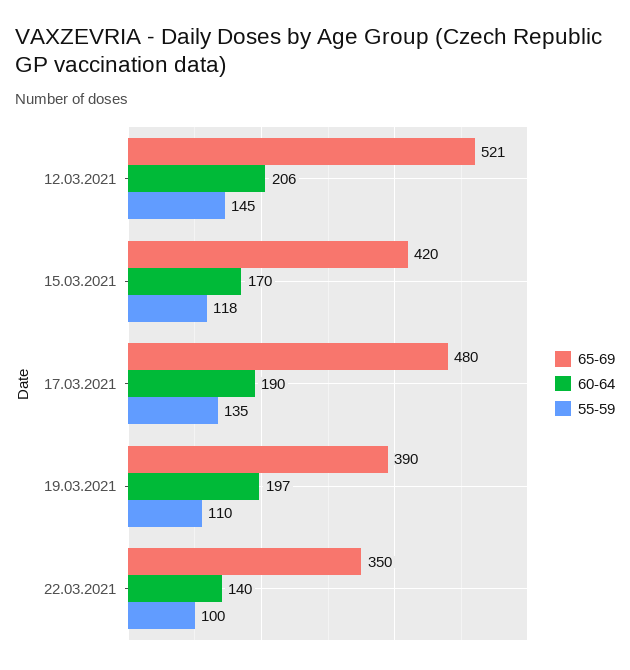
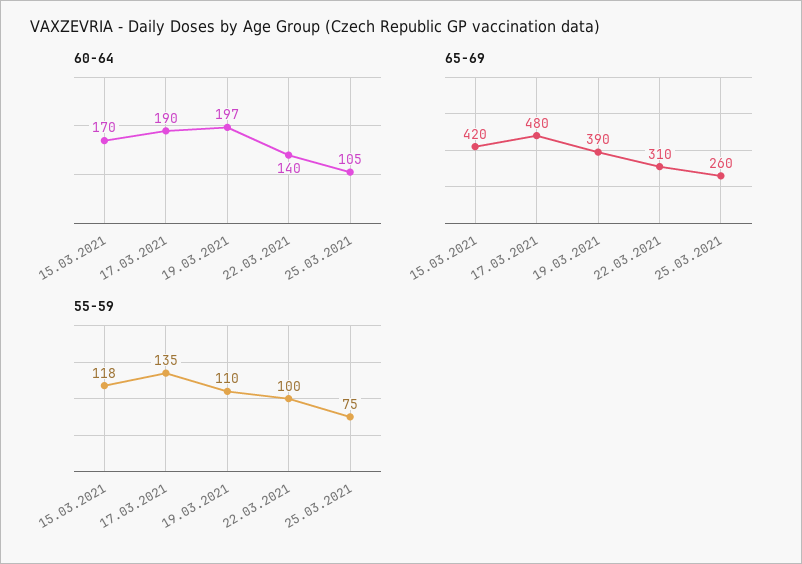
65-69, 12.03.2021: 521 -> none
60-64, 12.03.2021: 206 -> none
55-59, 12.03.2021: 145 -> none
65-69, 22.03.2021: 350 -> 310
60-64, 25.03.2021: none -> 105
65-69, 25.03.2021: none -> 260
55-59, 25.03.2021: none -> 75

